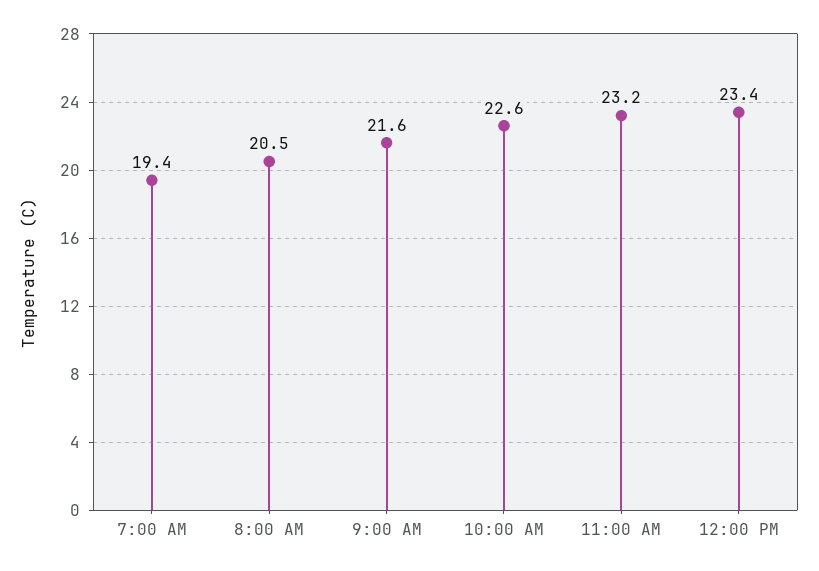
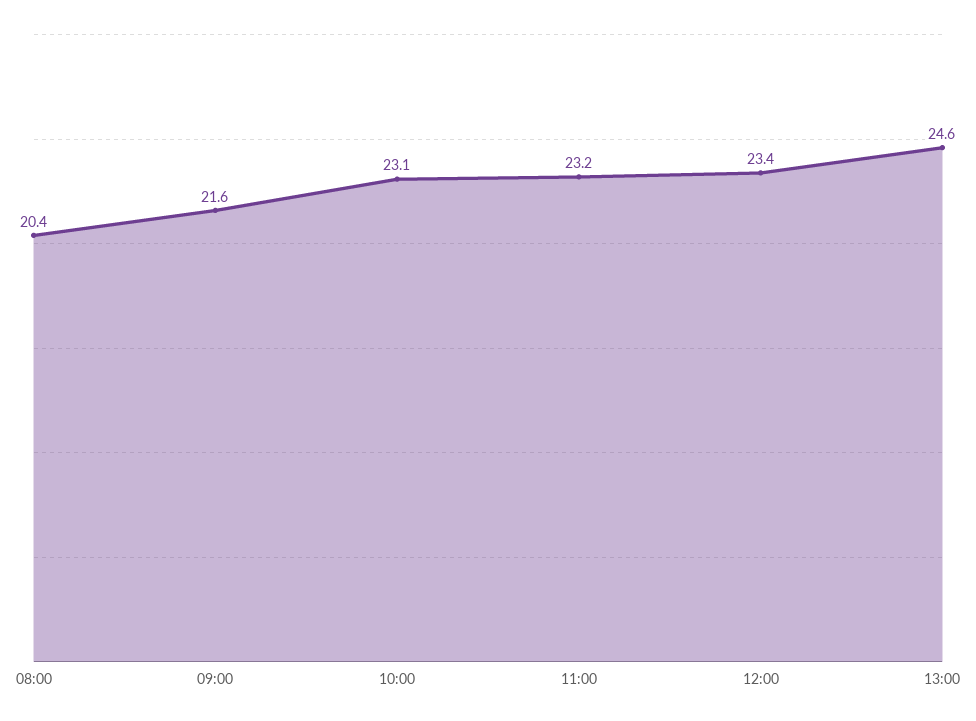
7:00 AM: 19.4 -> none
8:00 AM: 20.5 -> 20.4
10:00 AM: 22.6 -> 23.1
13:00: none -> 24.6

